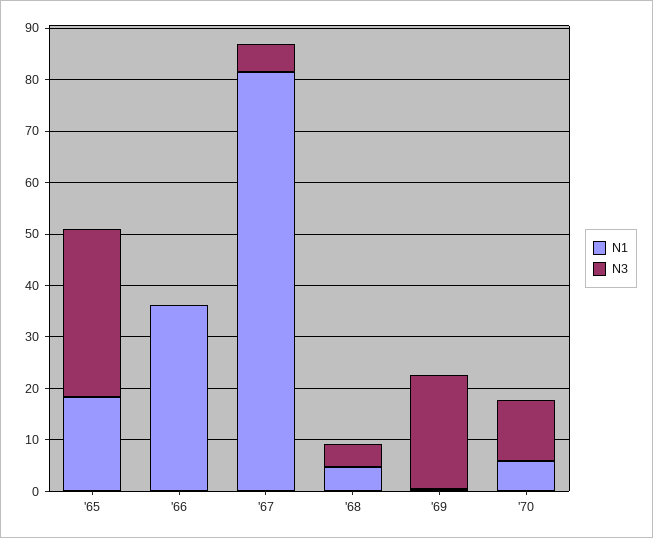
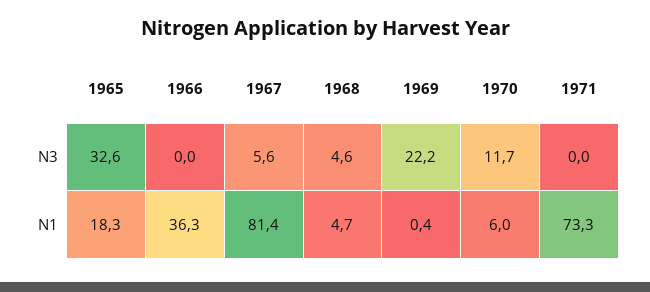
N3, 1971: none -> 0
N1, 1971: none -> 73.3

